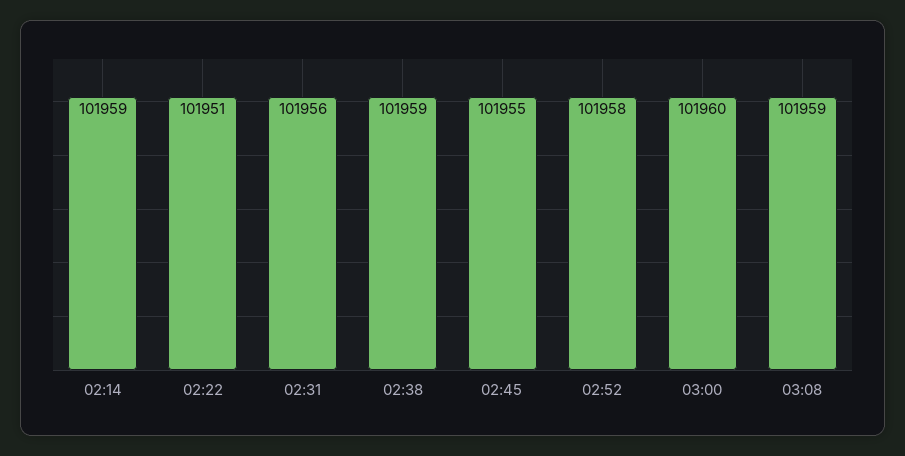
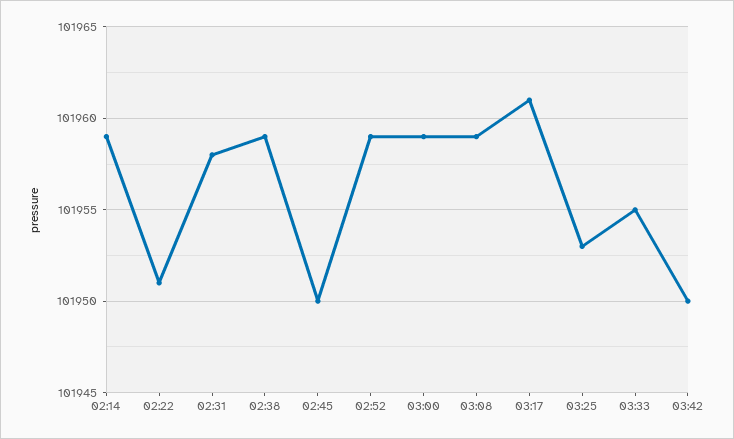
02:31: 101956 -> 101958
02:45: 101955 -> 101950
02:52: 101958 -> 101959
03:00: 101960 -> 101959
03:17: none -> 101961
03:25: none -> 101953
03:33: none -> 101955
03:42: none -> 101950

